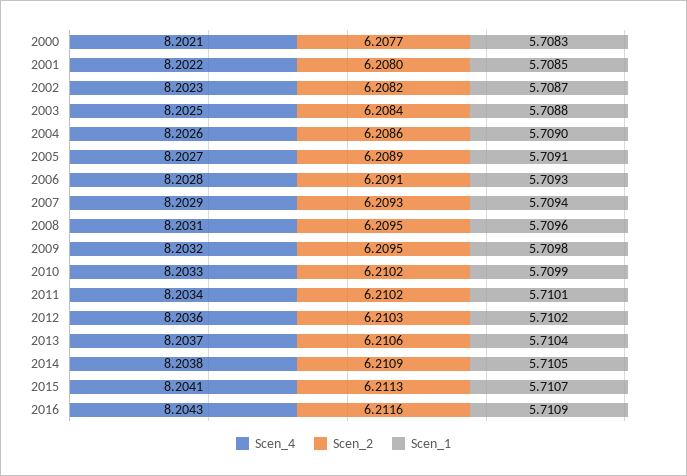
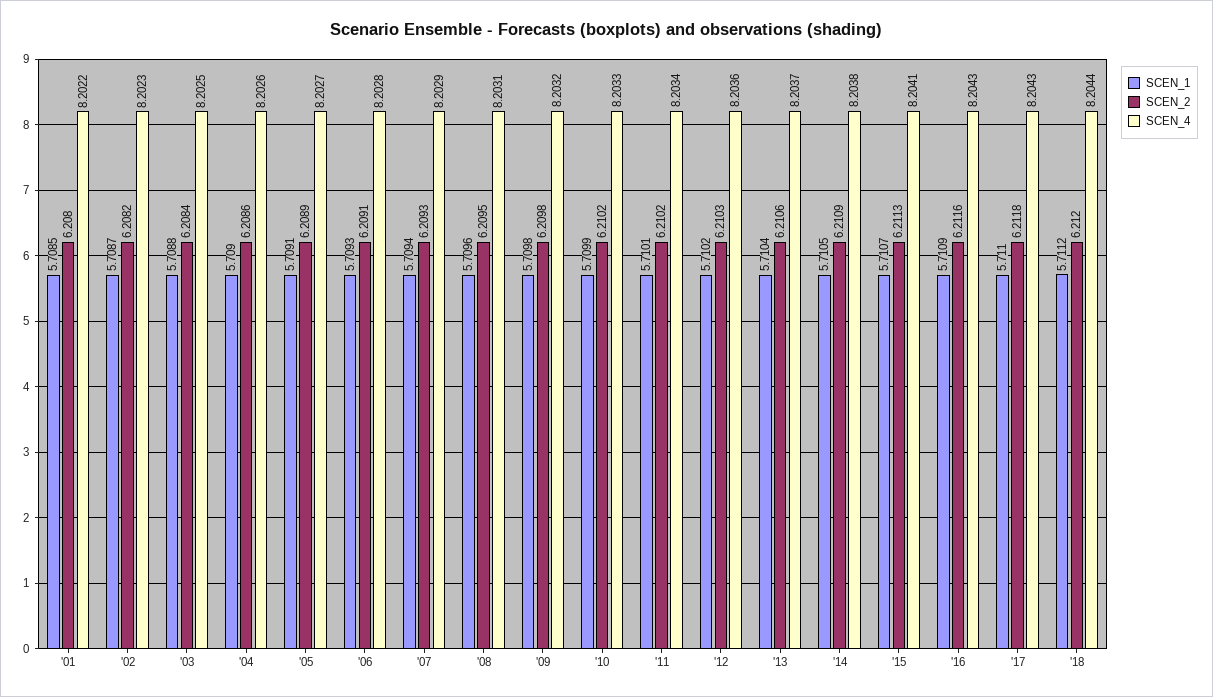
Scen_4, 2000: 8.2021 -> none
Scen_2, 2000: 6.2077 -> none
Scen_1, 2000: 5.7083 -> none
Scen_2, 2009: 6.2095 -> 6.2098
Scen_1, '17: none -> 5.711
Scen_2, '17: none -> 6.2118
Scen_4, '17: none -> 8.2043
Scen_1, '18: none -> 5.7112
Scen_2, '18: none -> 6.212
Scen_4, '18: none -> 8.2044

